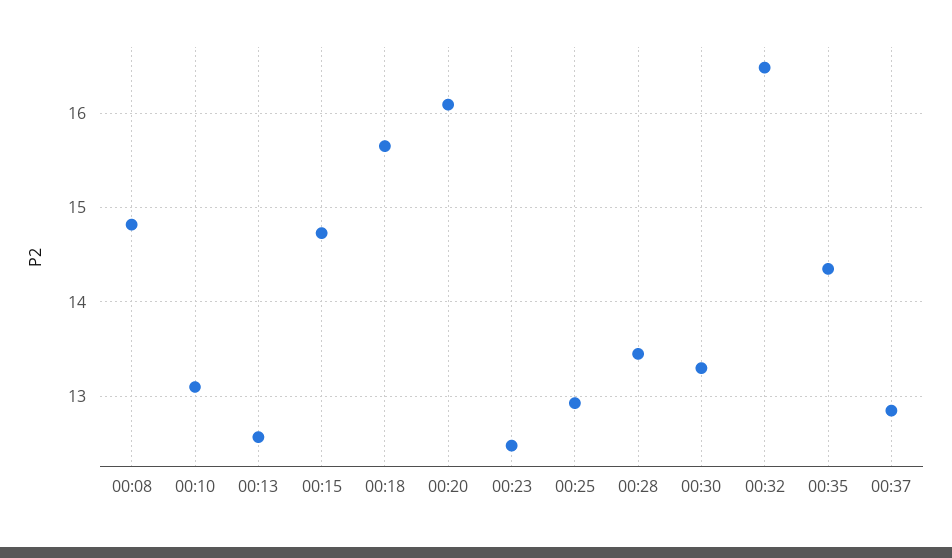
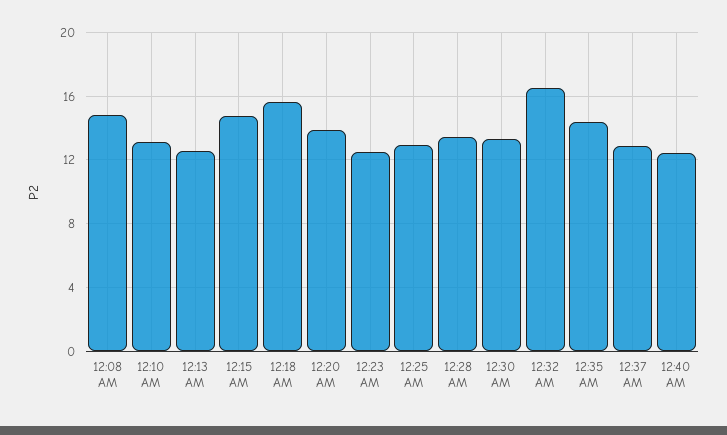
00:20: 16.1 -> 14
12:40 AM: none -> 12.5

